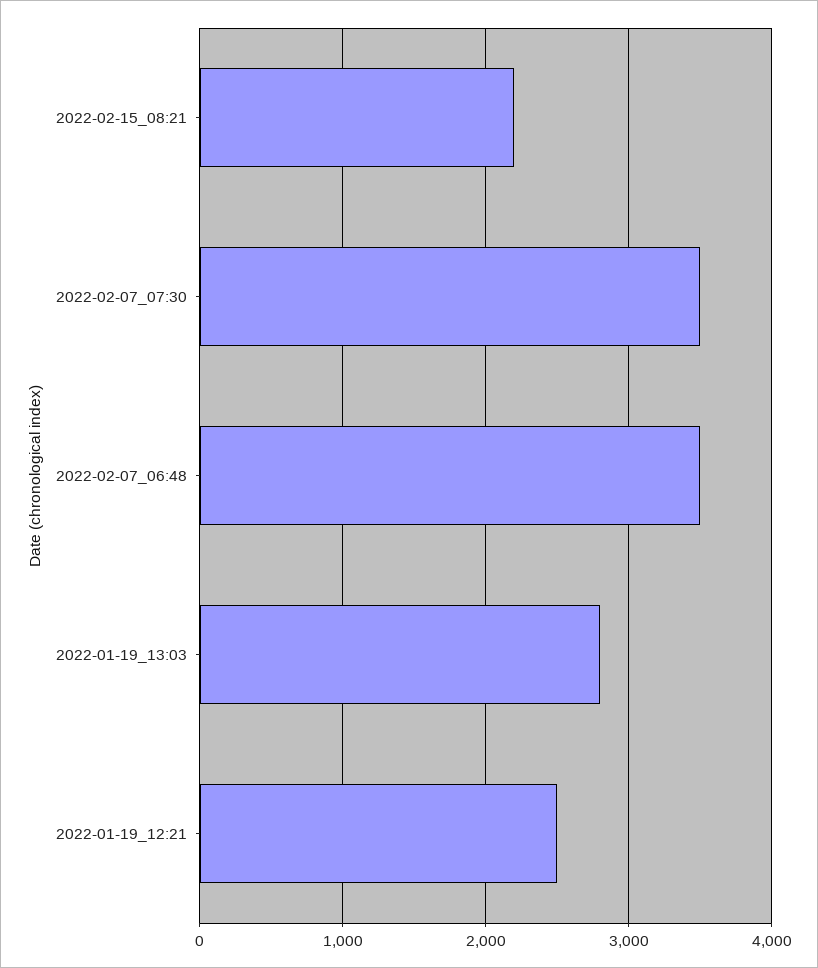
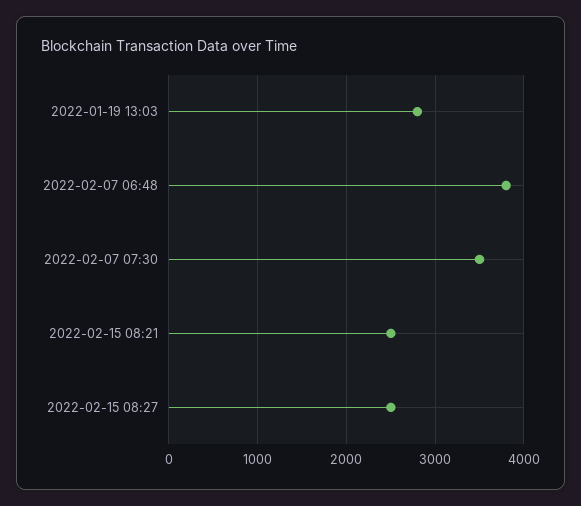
2022-02-15_08:21: 2200 -> 2500
2022-02-07_06:48: 3500 -> 3800
2022-01-19_12:21: 2500 -> none
2022-02-15 08:27: none -> 2500

